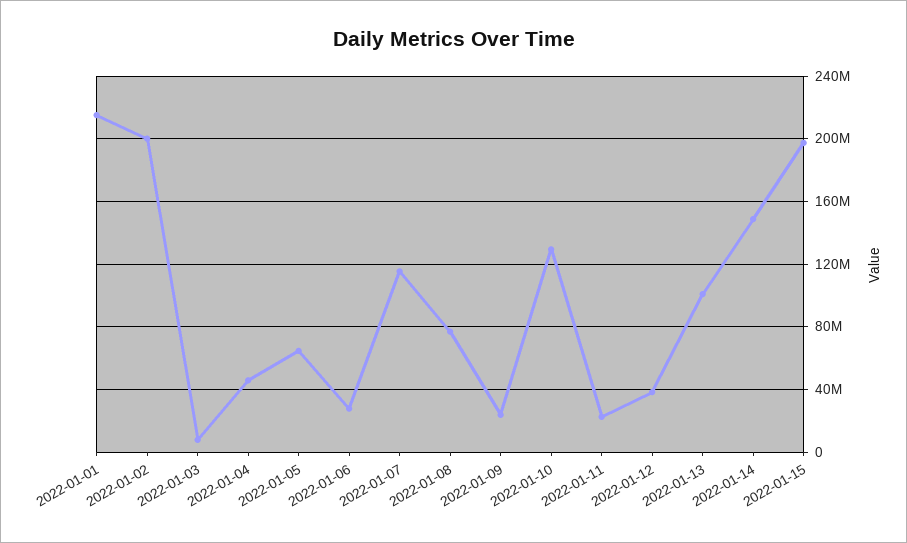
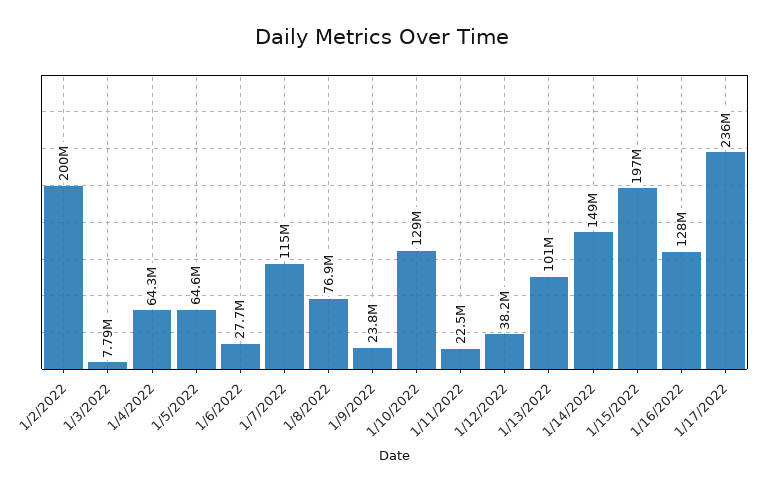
2022-01-01: 215000000 -> none
2022-01-04: 45000000 -> 64300000
1/16/2022: none -> 128000000
1/17/2022: none -> 236000000

